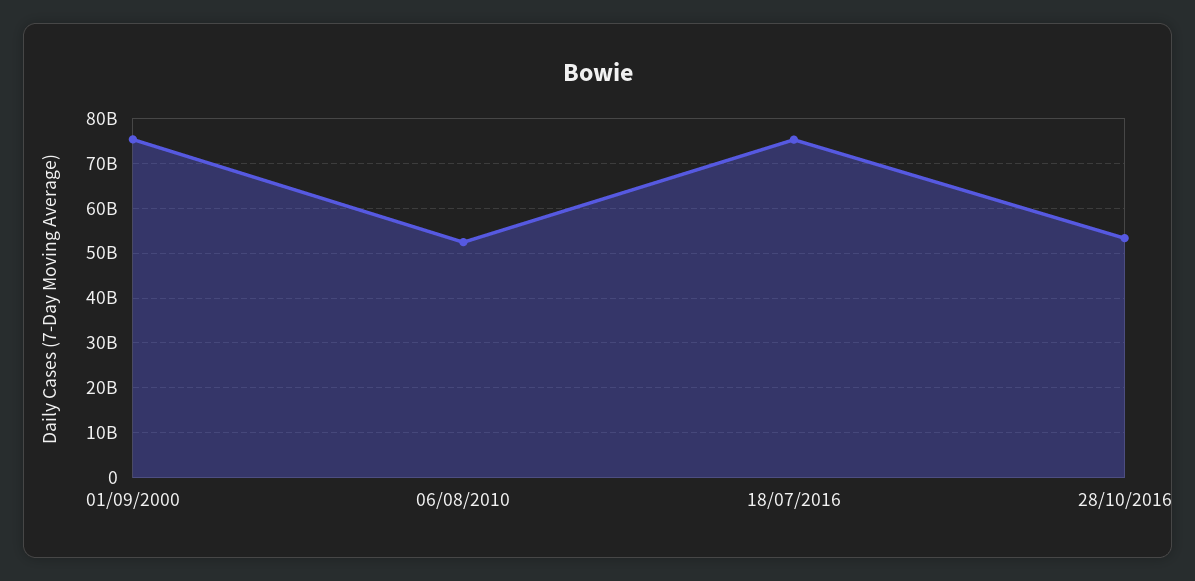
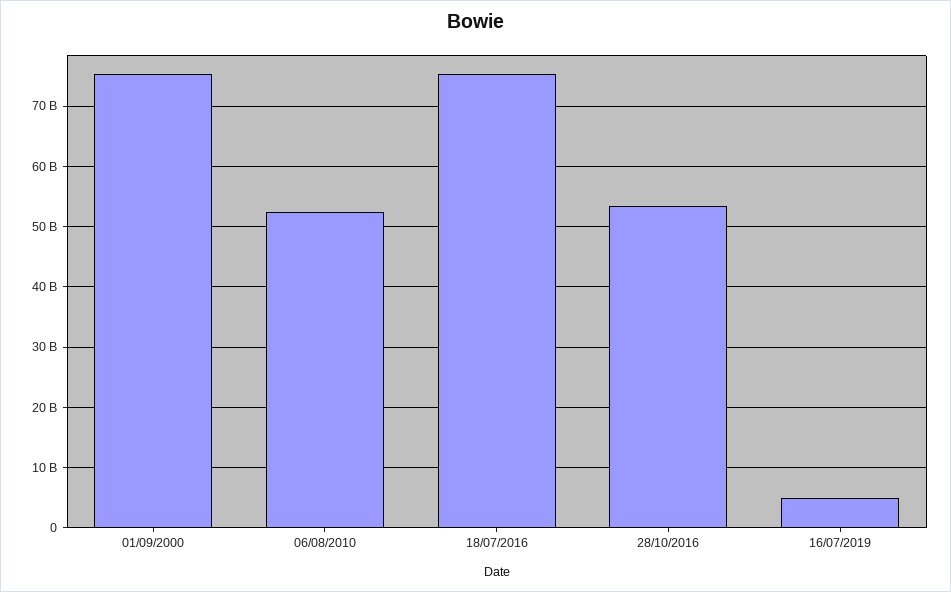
16/07/2019: none -> 5000000000

